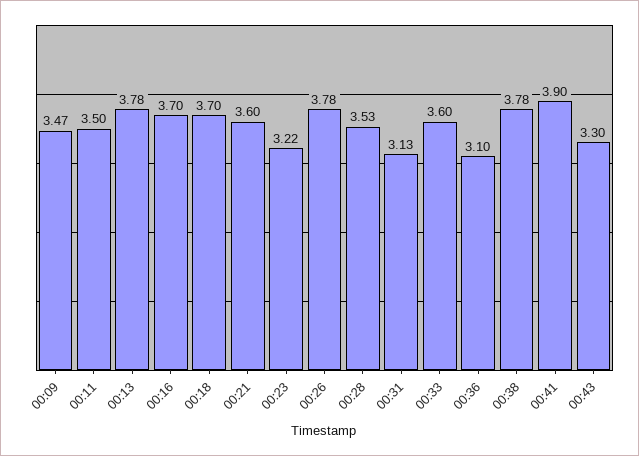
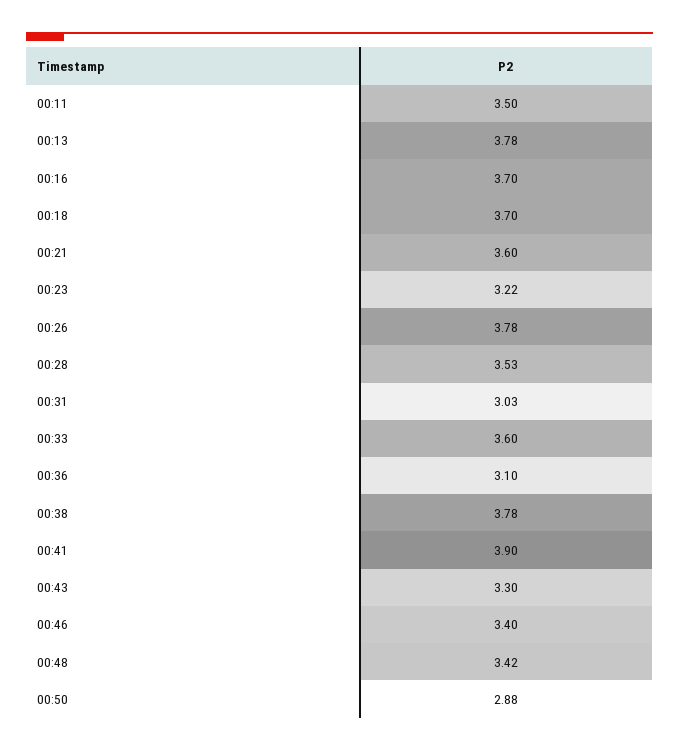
00:09: 3.47 -> none
00:31: 3.13 -> 3.03
00:46: none -> 3.4
00:48: none -> 3.42
00:50: none -> 2.88

